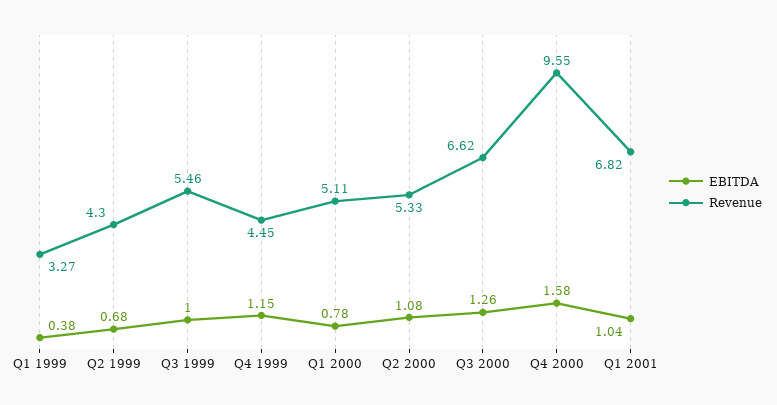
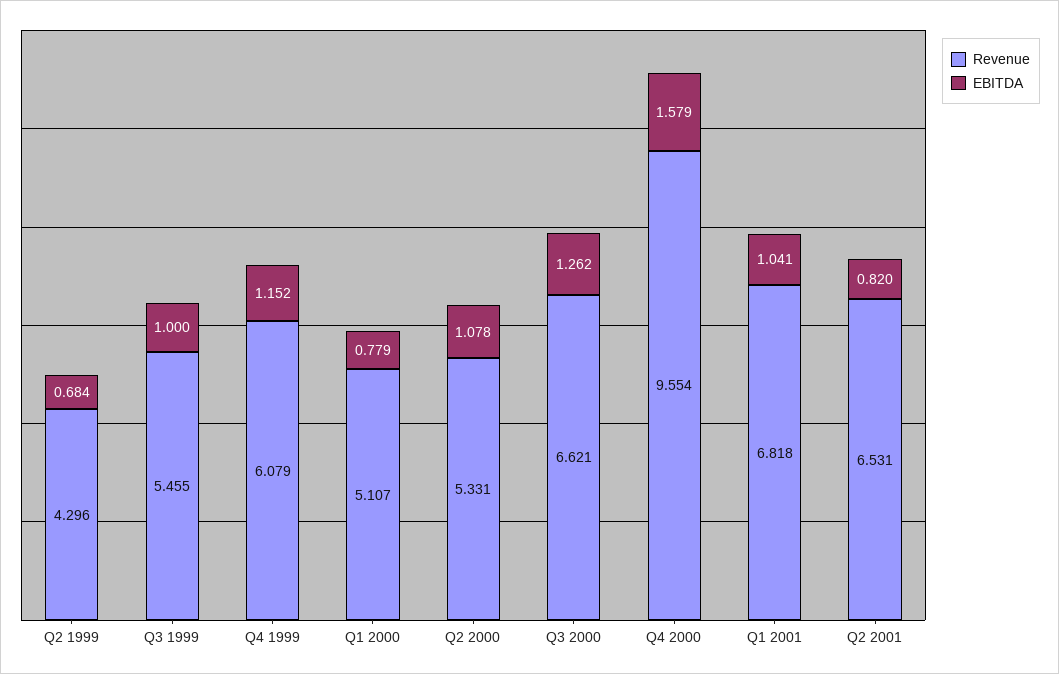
EBITDA, Q1 1999: 0.38 -> none
Revenue, Q1 1999: 3.27 -> none
Revenue, Q4 1999: 4.45 -> 6.079
Revenue, Q2 2001: none -> 6.531
EBITDA, Q2 2001: none -> 0.82

